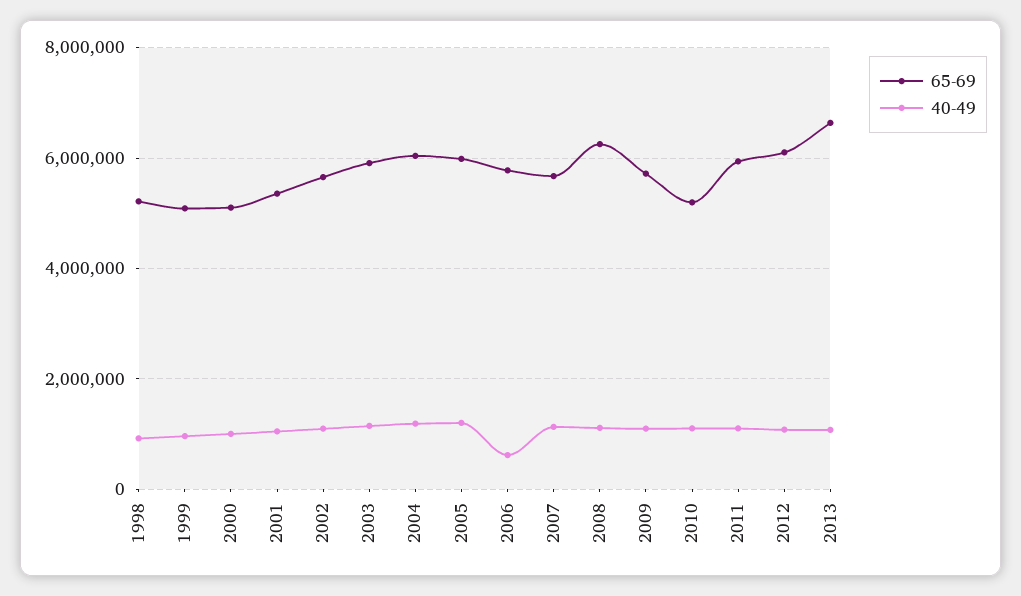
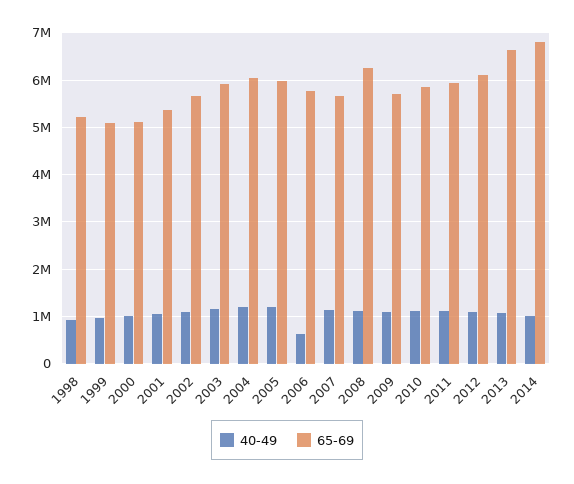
65-69, 2010: 5200000 -> 5800000
40-49, 2014: none -> 1000000
65-69, 2014: none -> 6800000

